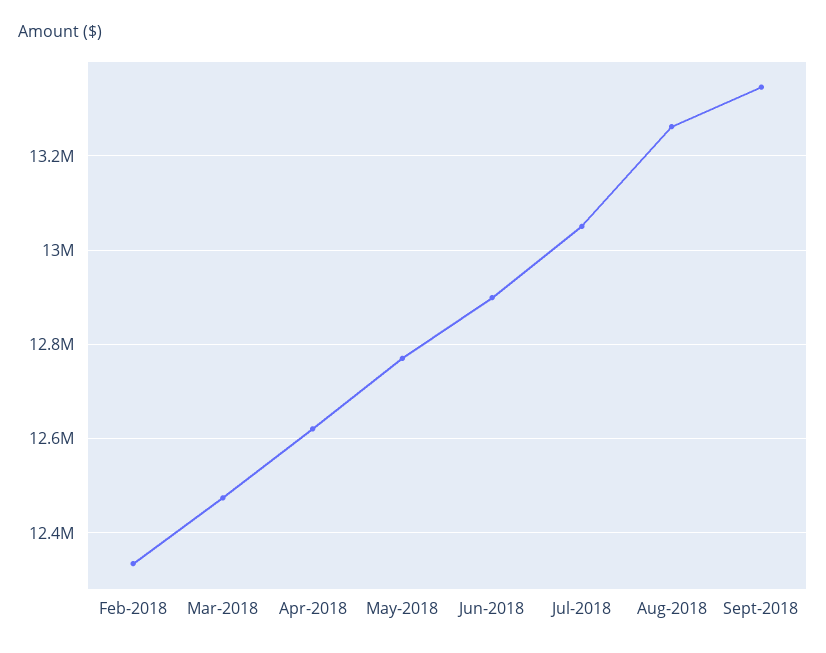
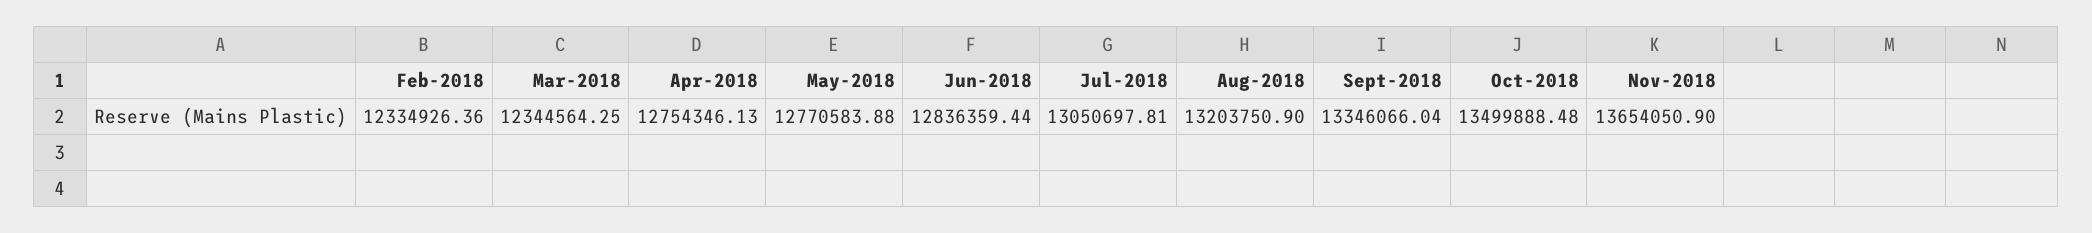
Mar-2018: 12480000 -> 12344564.25
Apr-2018: 12620000 -> 12754346.13
Jun-2018: 12900000 -> 12836359.44
Aug-2018: 13260000 -> 13203750.9
Oct-2018: none -> 13499888.48
Nov-2018: none -> 13654050.9

